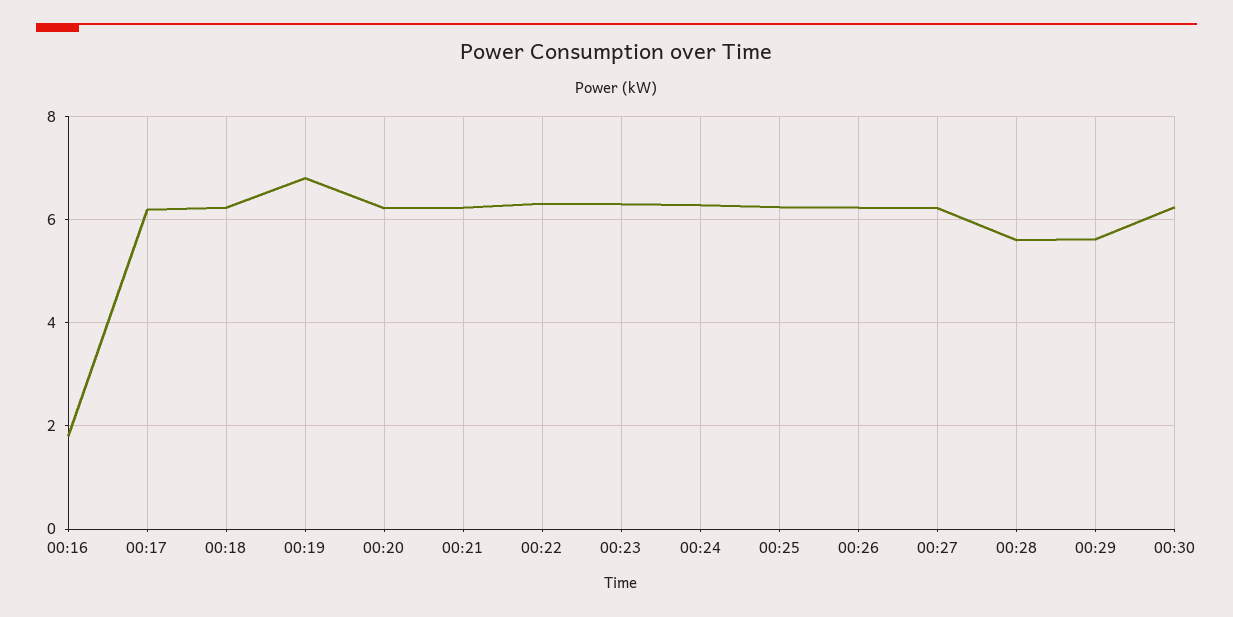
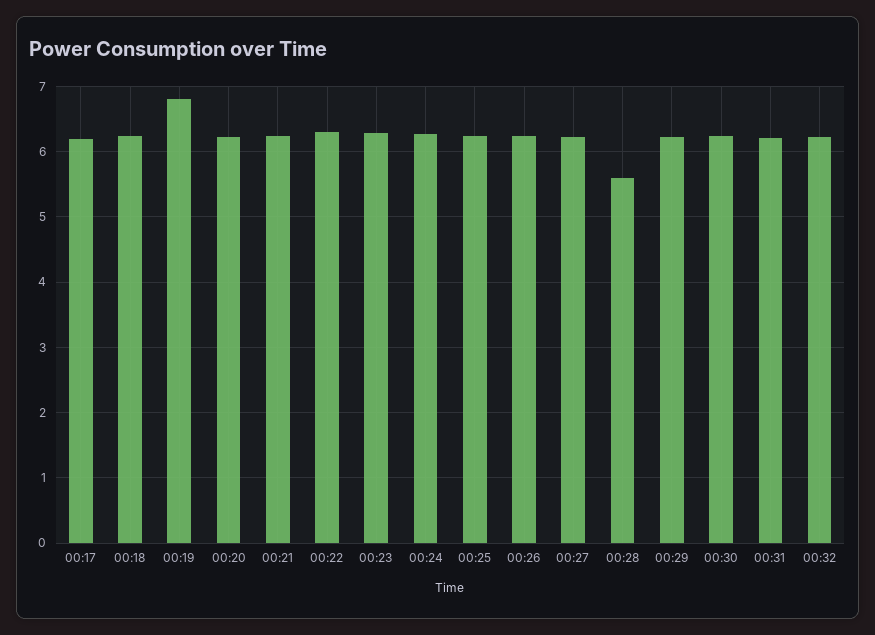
00:16: 1.8 -> none
00:29: 5.6 -> 6.2
00:31: none -> 6.2
00:32: none -> 6.2

